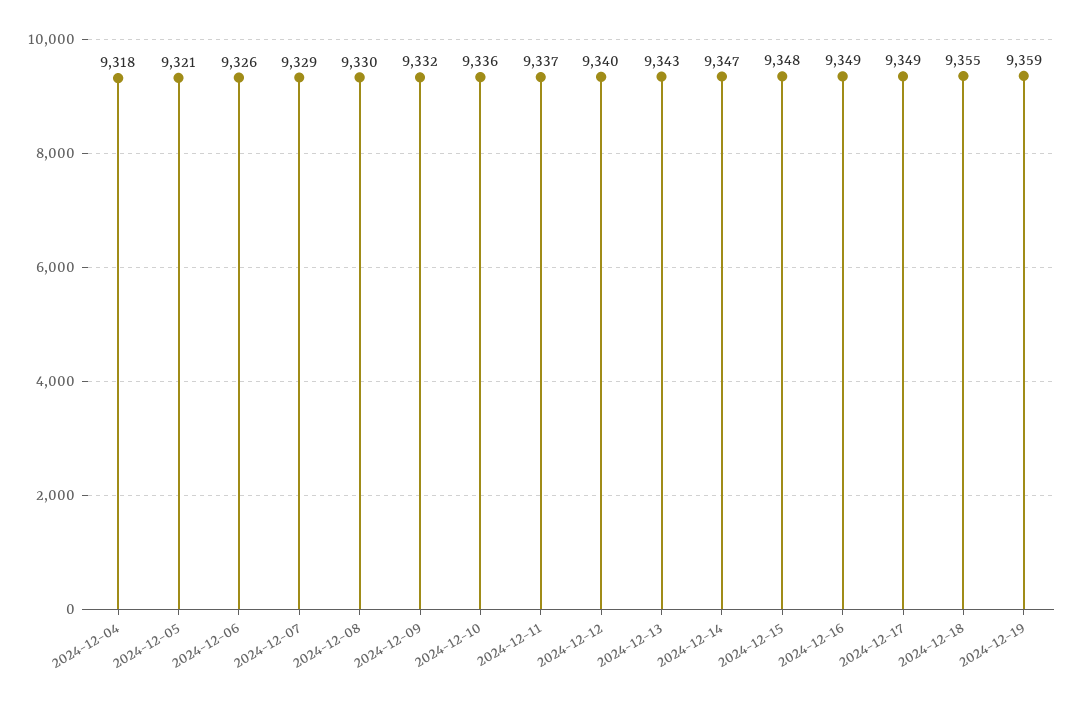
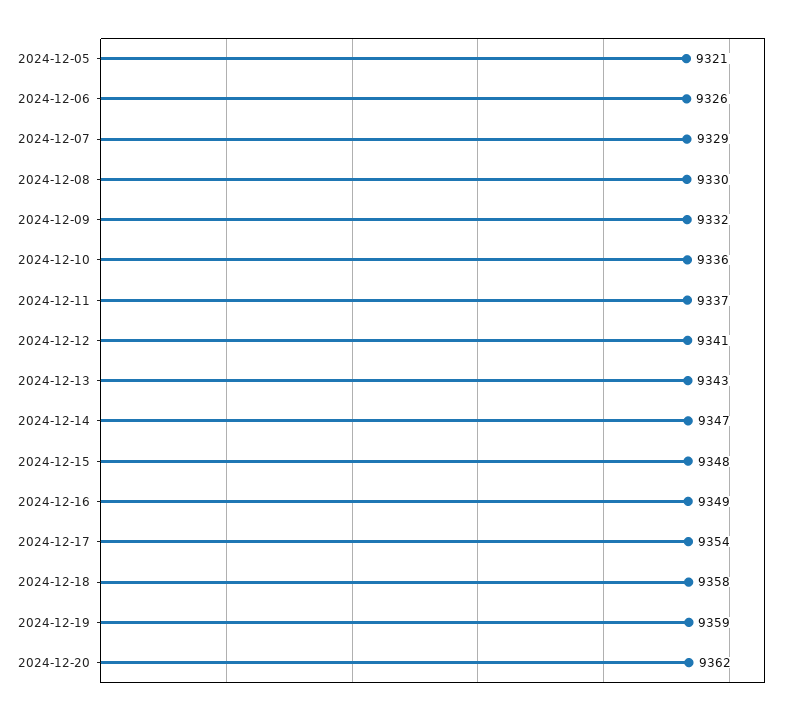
2024-12-04: 9318 -> none
2024-12-12: 9340 -> 9341
2024-12-17: 9349 -> 9354
2024-12-18: 9355 -> 9358
2024-12-20: none -> 9362

